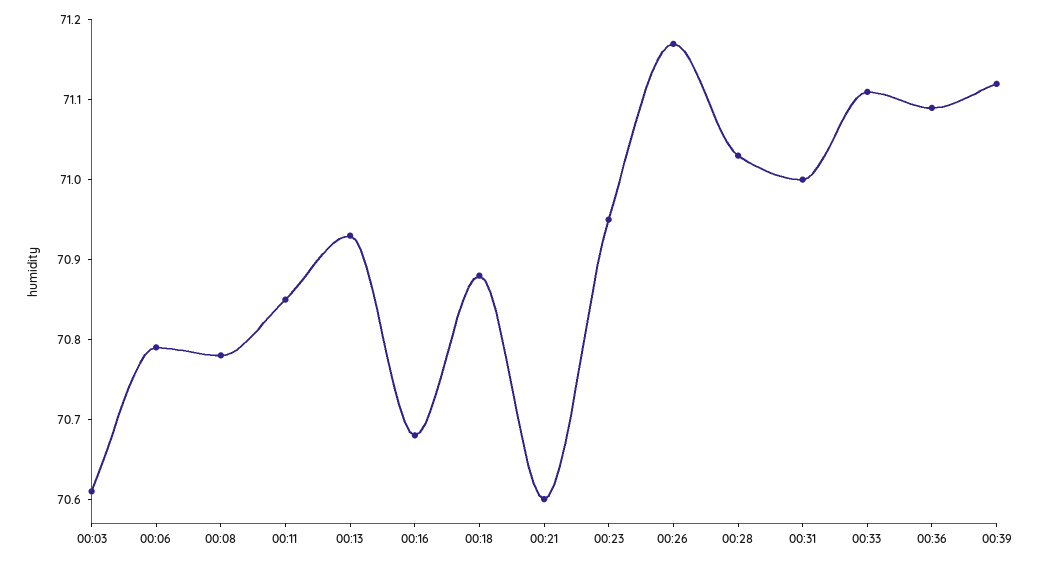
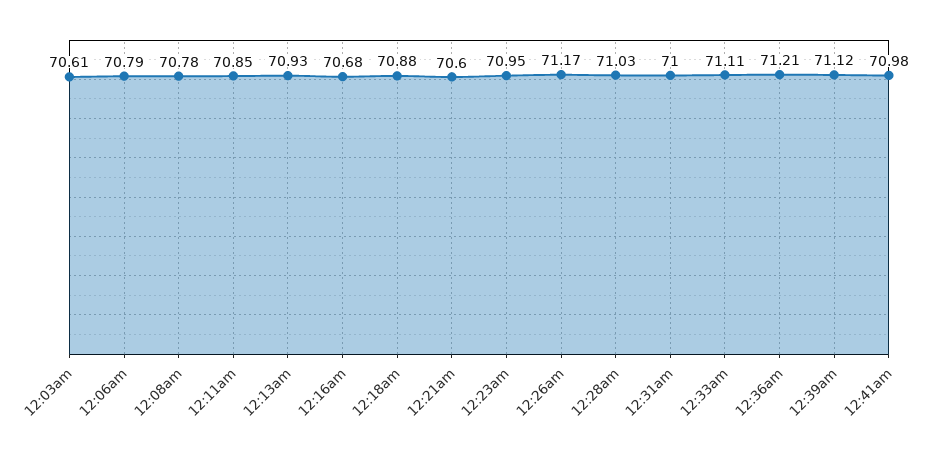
00:36: 71.1 -> 71.21
12:41am: none -> 70.98

